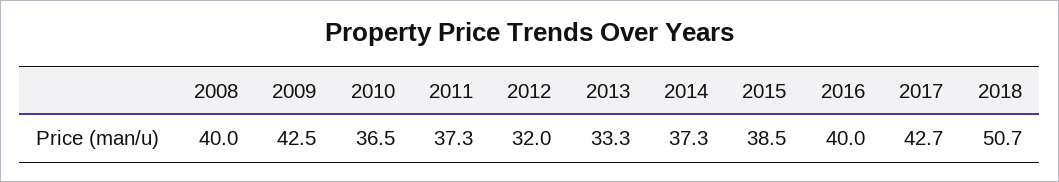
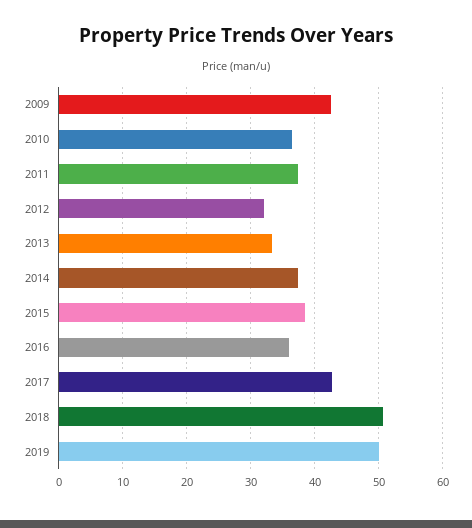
2008: 40 -> none
2016: 40 -> 36
2019: none -> 50

